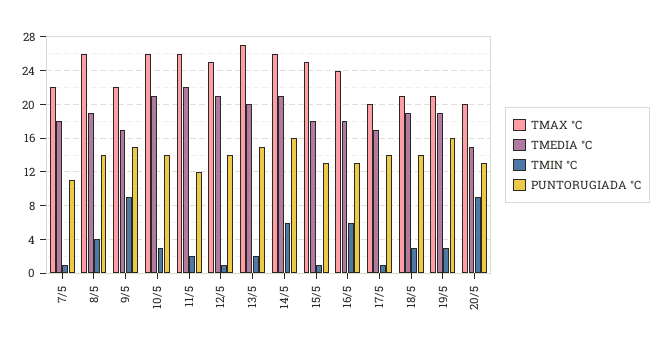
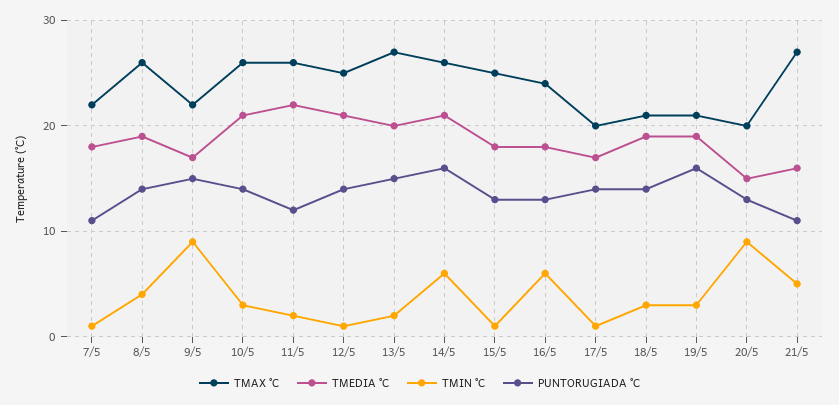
TMAX °C, 21/5: none -> 27
TMEDIA °C, 21/5: none -> 16
TMIN °C, 21/5: none -> 5
PUNTORUGIADA °C, 21/5: none -> 11

